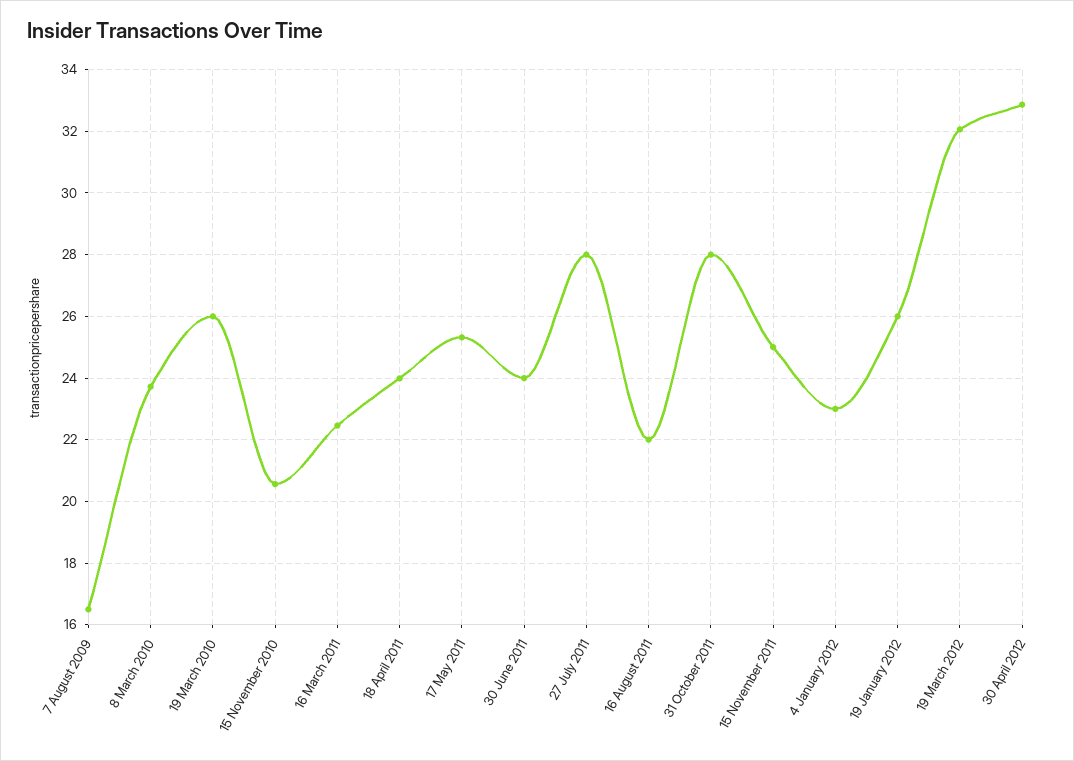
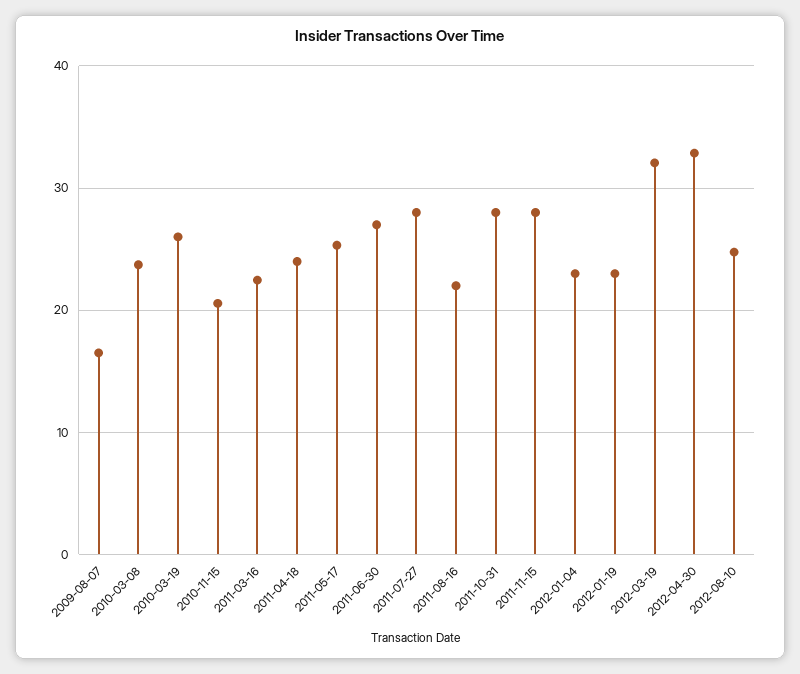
30 June 2011: 24 -> 27
15 November 2011: 25 -> 28
19 January 2012: 26 -> 23
2012-08-10: none -> 25

